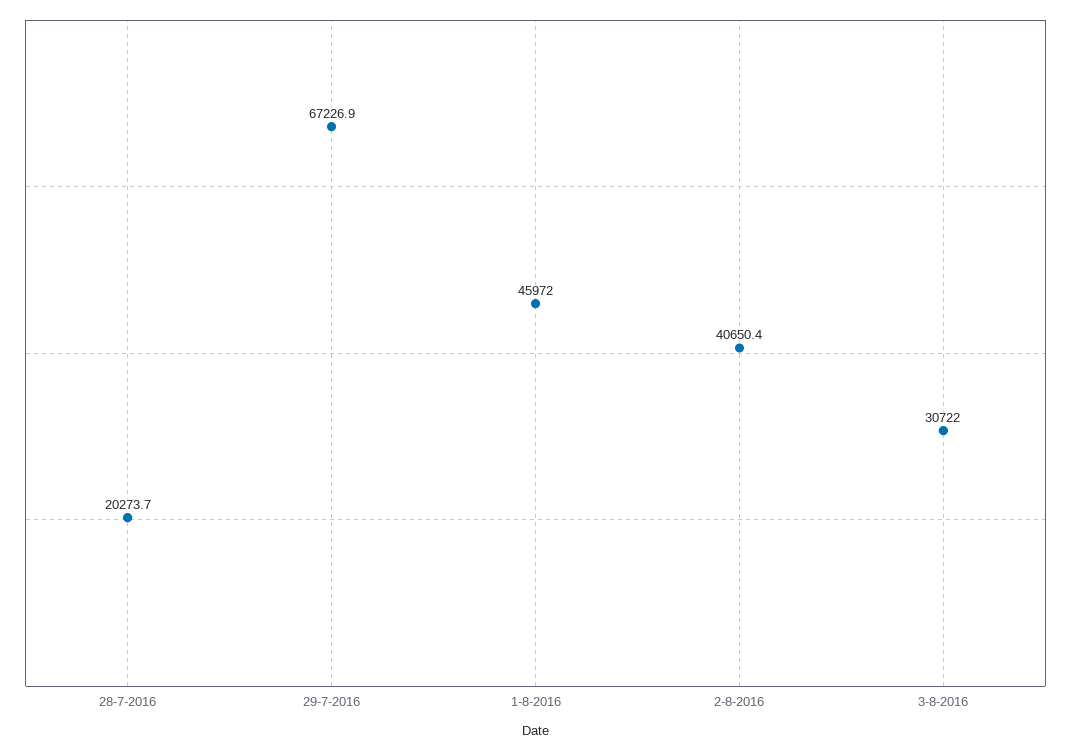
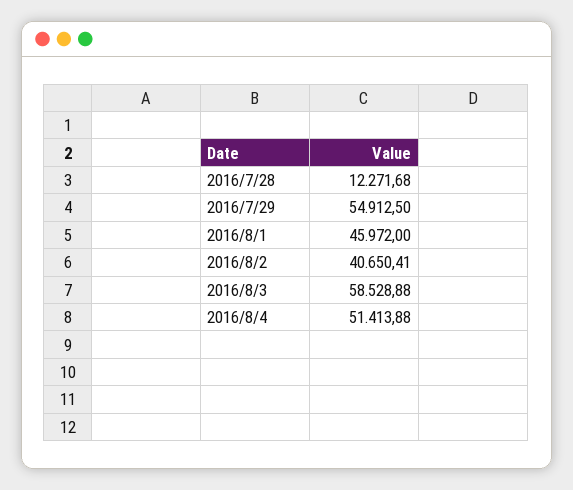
28-7-2016: 20273.7 -> 12271.68
29-7-2016: 67226.9 -> 54912.5
3-8-2016: 30722 -> 58528.88
2016/8/4: none -> 51413.88

